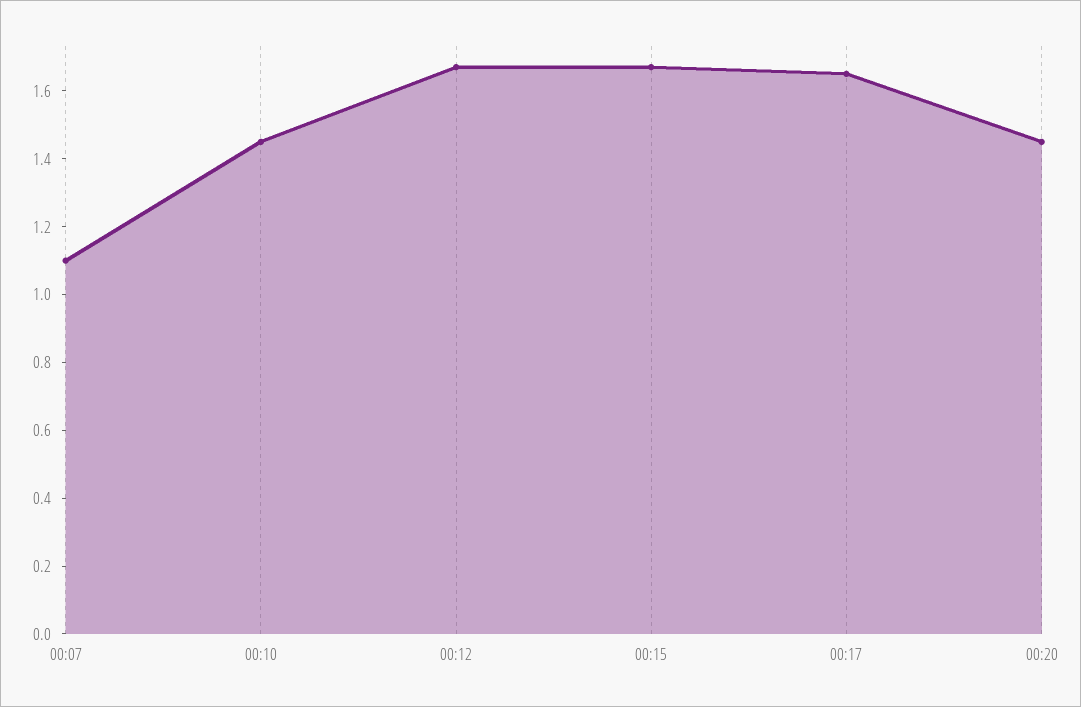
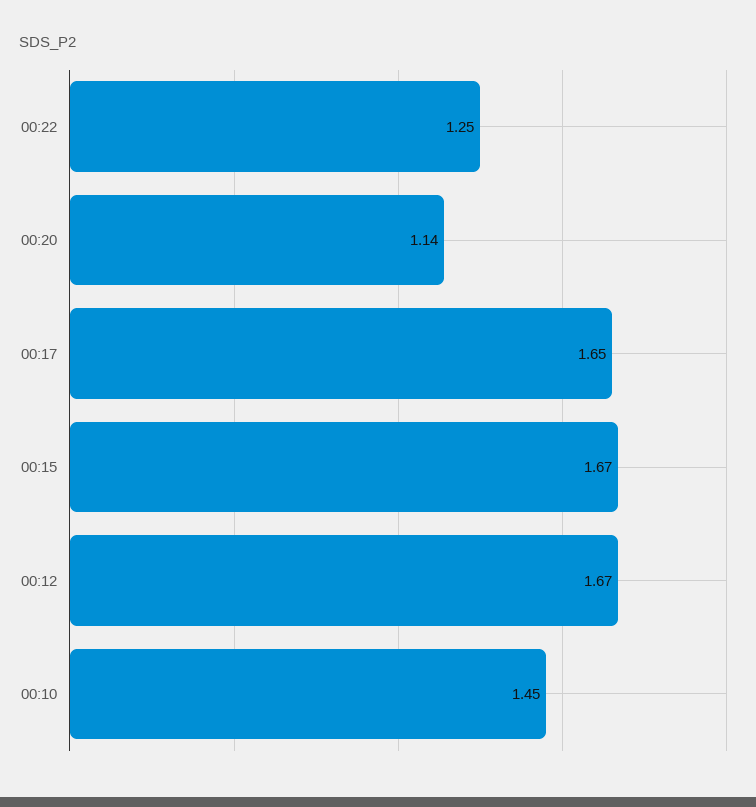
00:07: 1.1 -> none
00:20: 1.45 -> 1.14
00:22: none -> 1.25

